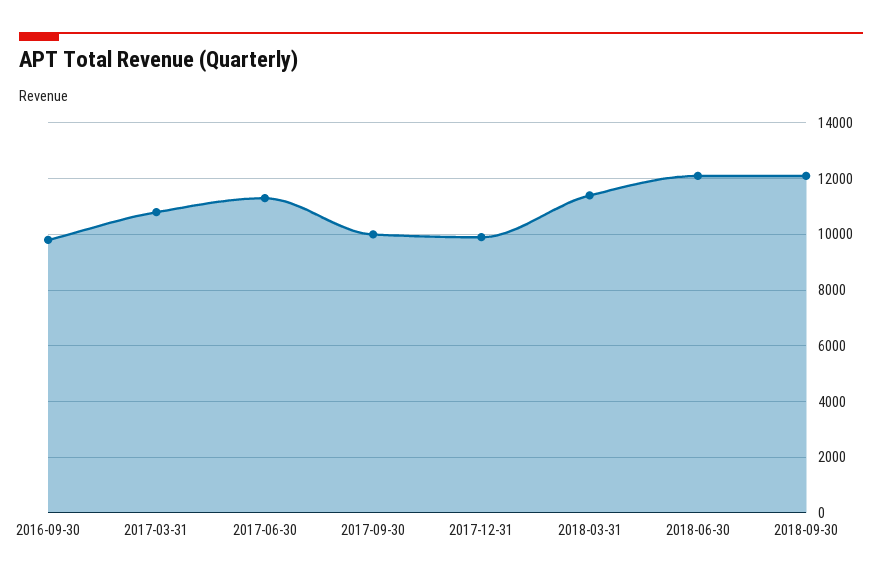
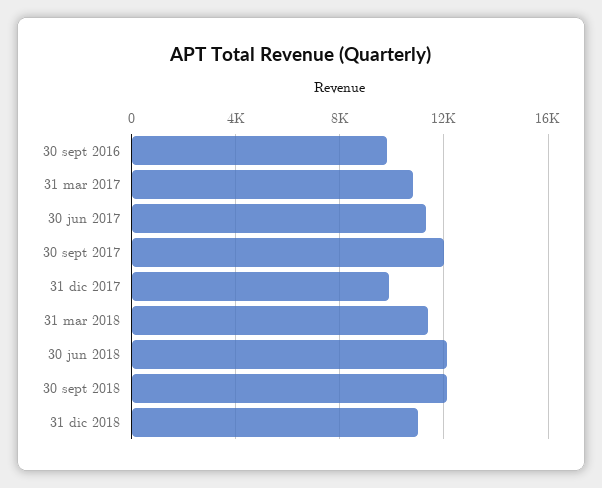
2017-09-30: 10000 -> 12000
31 dic 2018: none -> 11000

